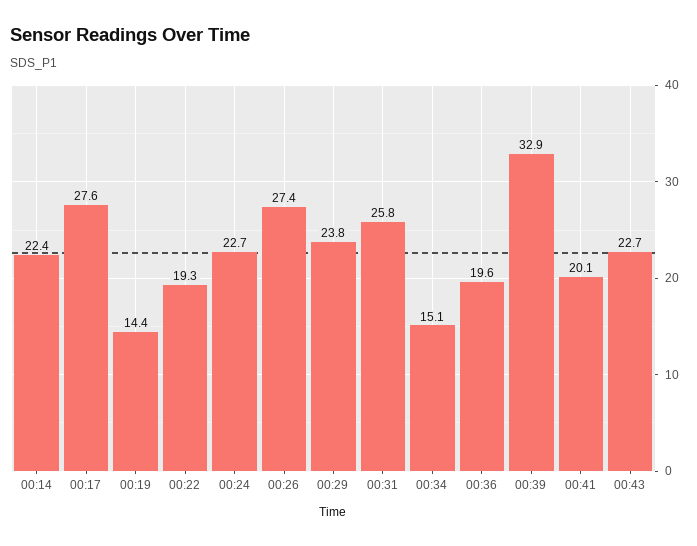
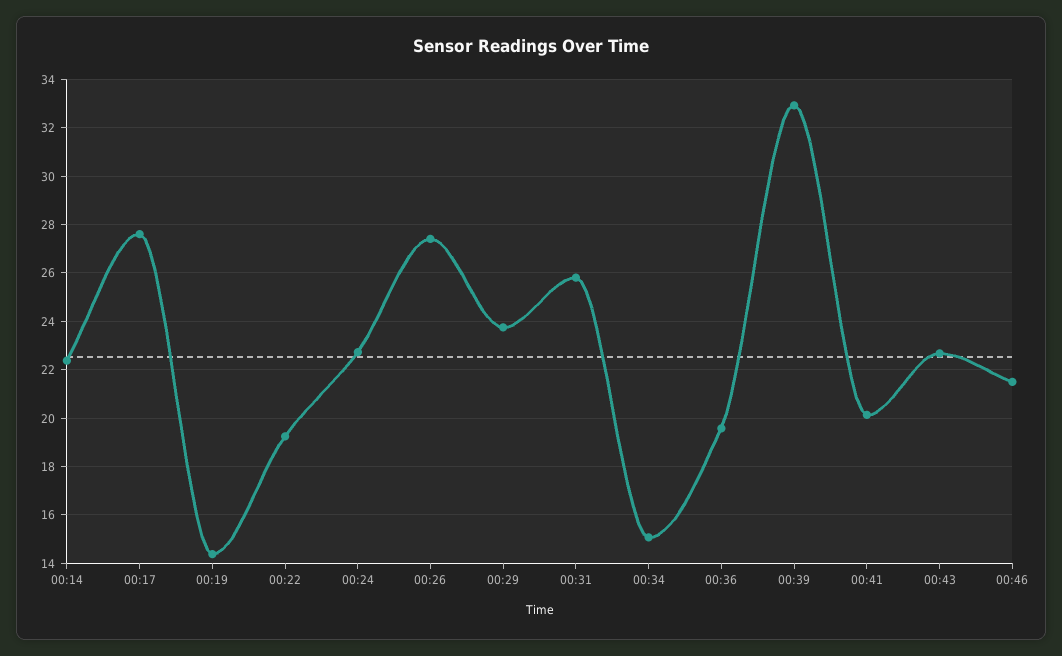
00:46: none -> 21.5

